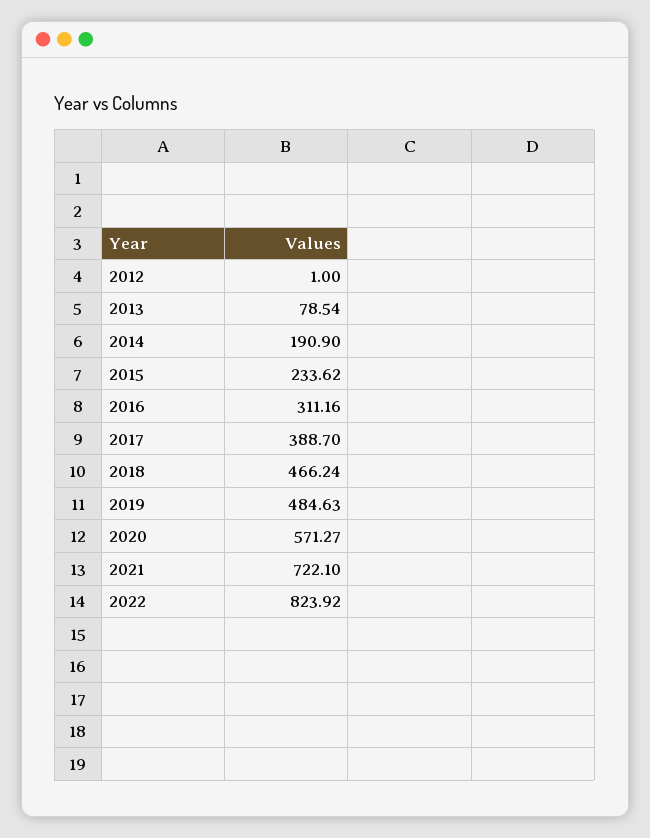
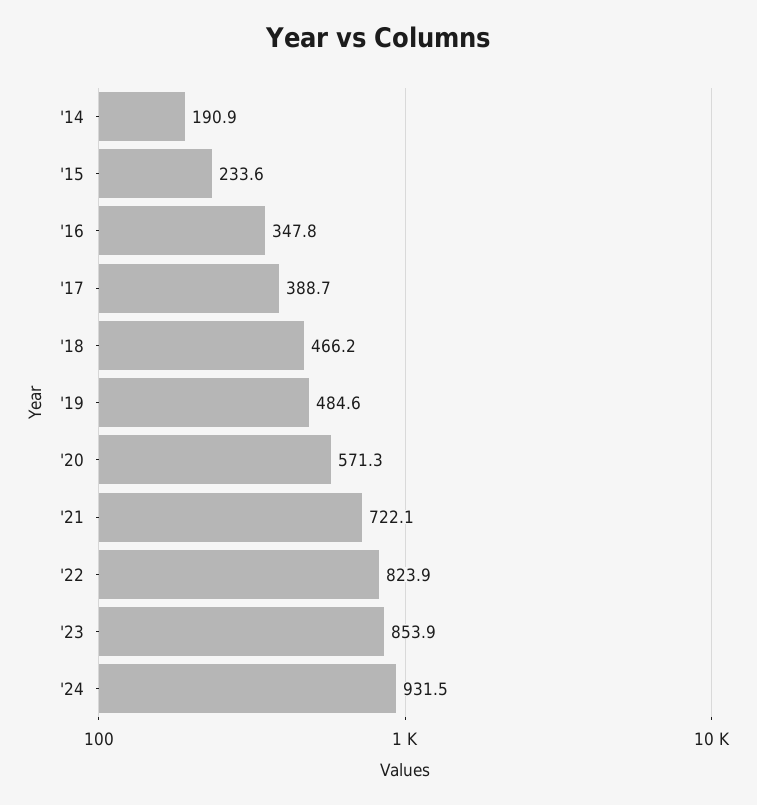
2012: 1 -> none
2013: 78.54 -> none
2016: 311.16 -> 347.8
'23: none -> 853.9
'24: none -> 931.5

